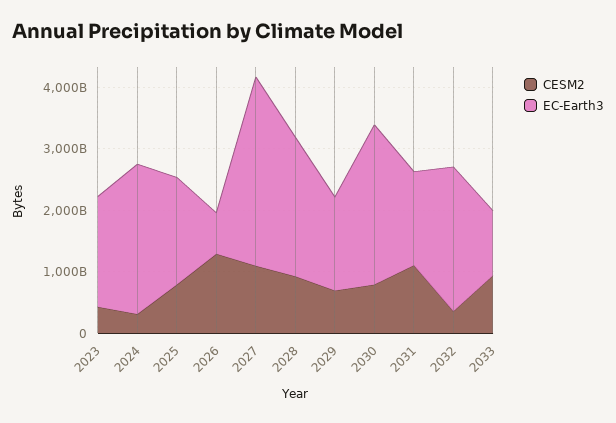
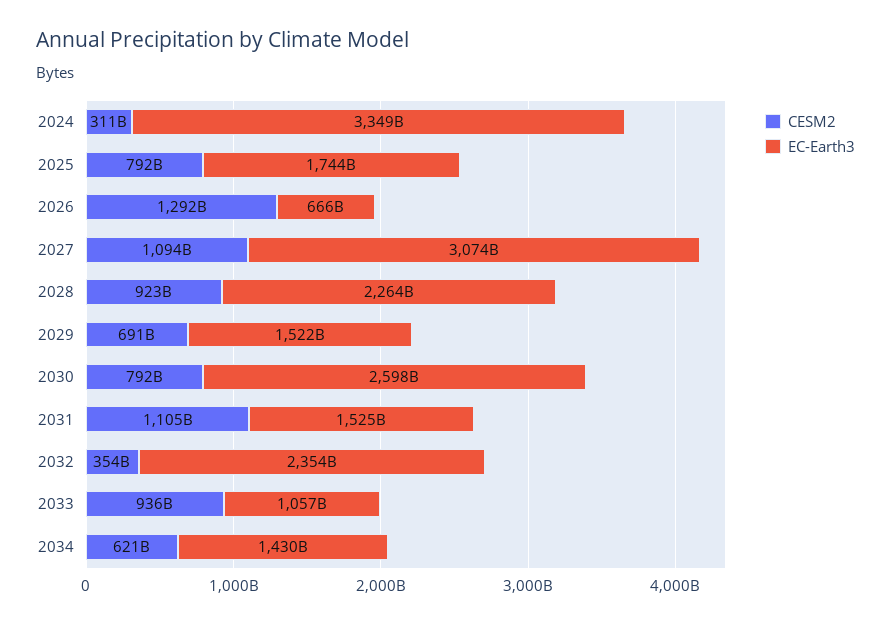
CESM2, 2023: 400000000000 -> none
EC-Earth3, 2023: 1800000000000 -> none
EC-Earth3, 2024: 2400000000000 -> 3349000000000
CESM2, 2034: none -> 621000000000
EC-Earth3, 2034: none -> 1430000000000

